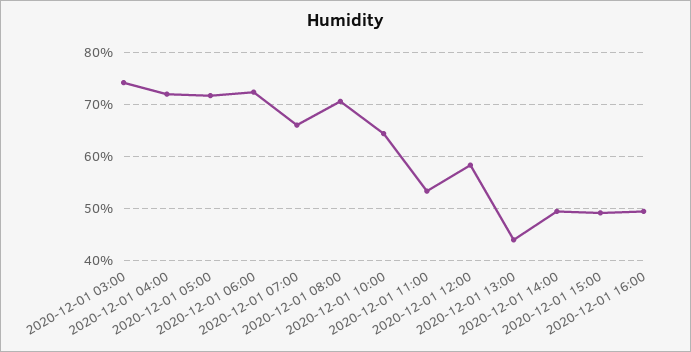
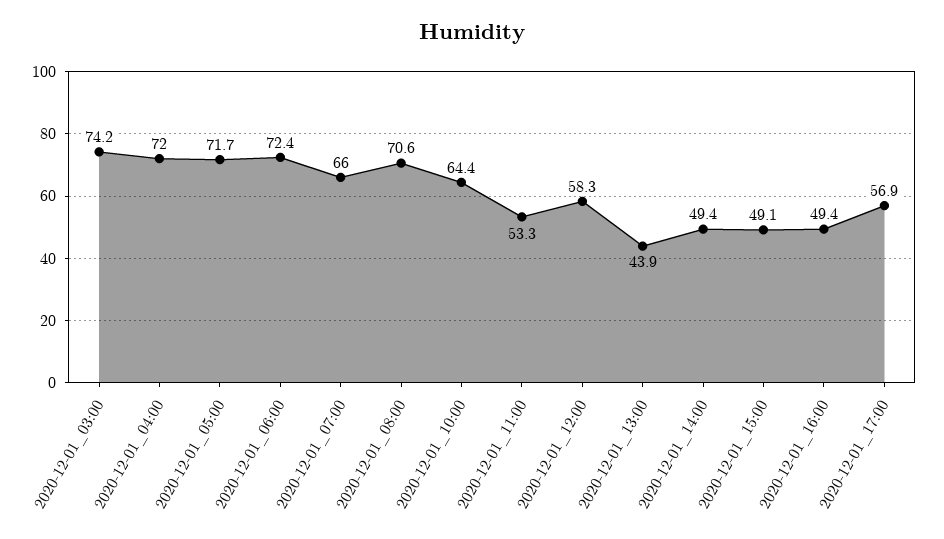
2020-12-01_17:00: none -> 56.9

